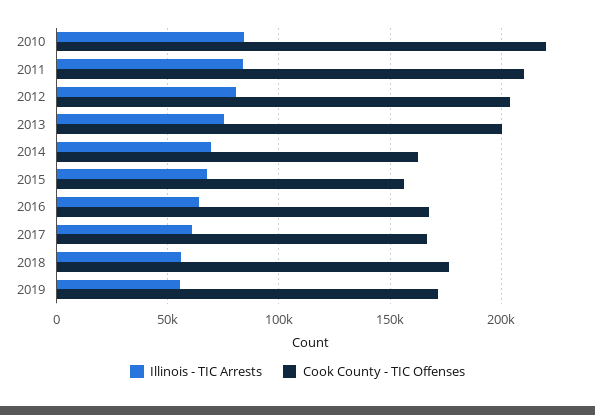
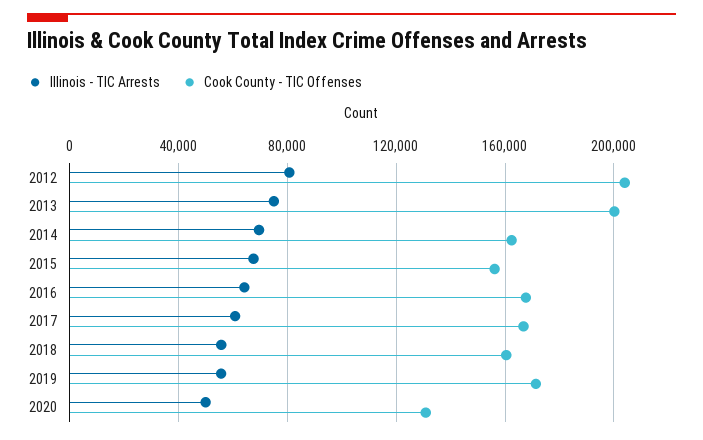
Illinois - TIC Arrests, 2010: 85000 -> none
Cook County - TIC Offenses, 2010: 220000 -> none
Illinois - TIC Arrests, 2011: 85000 -> none
Cook County - TIC Offenses, 2011: 210000 -> none
Cook County - TIC Offenses, 2018: 175000 -> 160000
Illinois - TIC Arrests, 2020: none -> 50000
Cook County - TIC Offenses, 2020: none -> 130000

